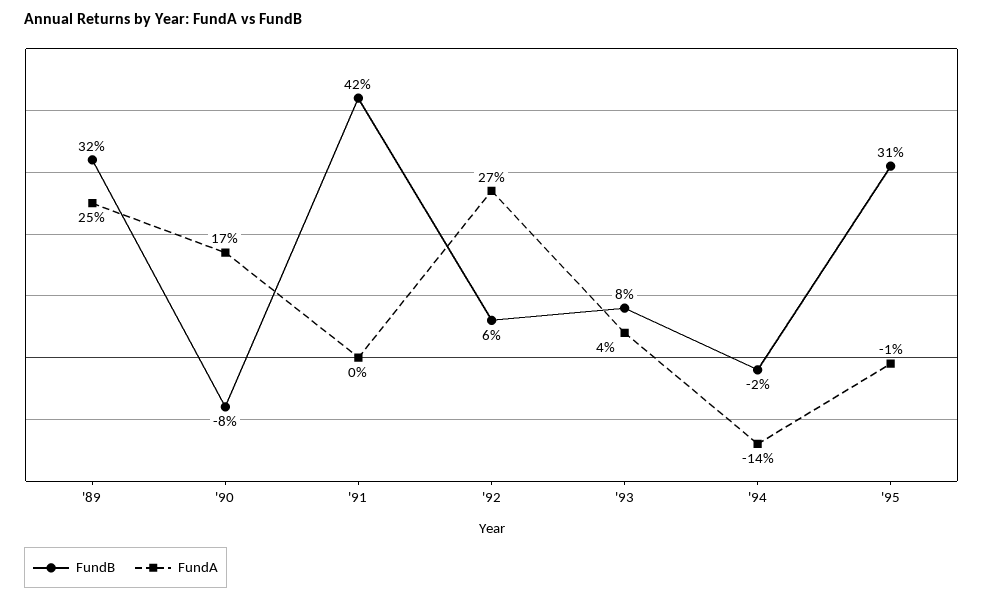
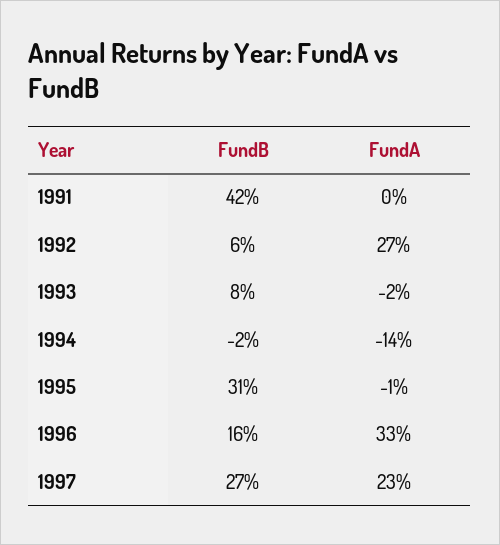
FundB, '89: 32 -> none
FundA, '89: 25 -> none
FundB, '90: -8 -> none
FundA, '90: 17 -> none
FundA, '93: 4 -> -2
FundB, 1996: none -> 16
FundA, 1996: none -> 33
FundB, 1997: none -> 27
FundA, 1997: none -> 23

